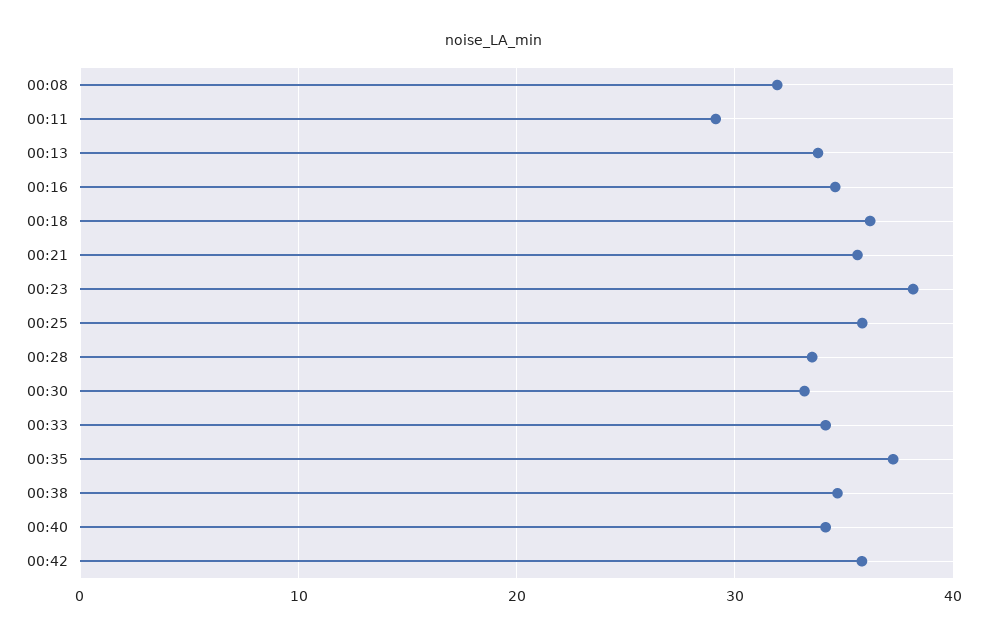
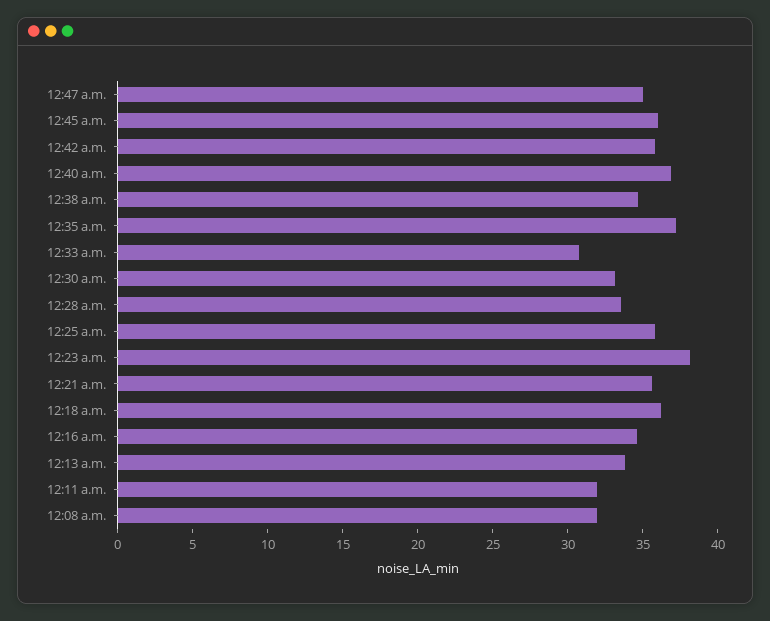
00:11: 29 -> 32
00:33: 34 -> 31
00:40: 34 -> 37
12:47 a.m.: none -> 35
12:45 a.m.: none -> 36

